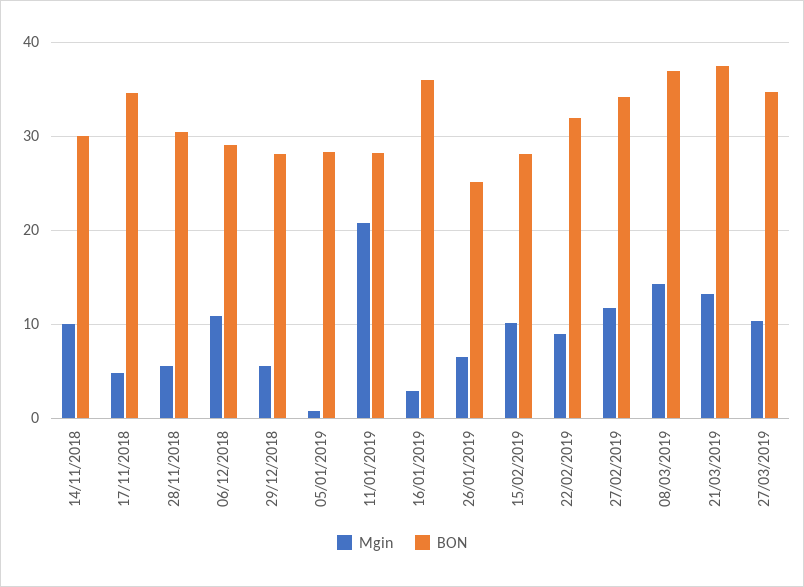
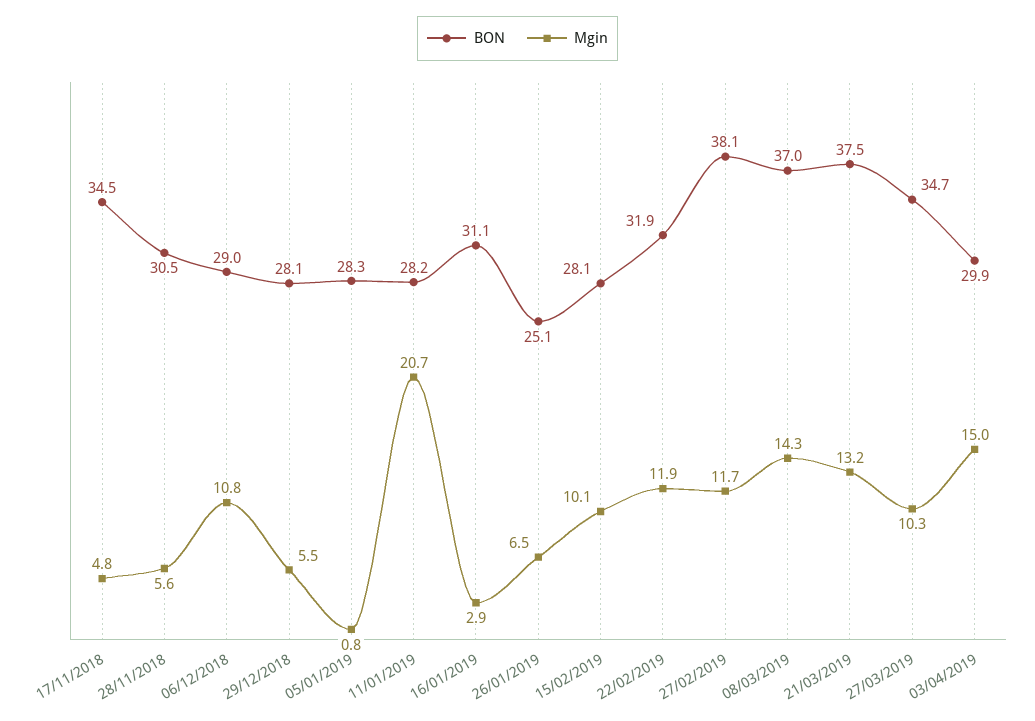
Mgin, 14/11/2018: 10 -> none
BON, 14/11/2018: 30 -> none
BON, 16/01/2019: 36 -> 31.1
Mgin, 22/02/2019: 9 -> 11.9
BON, 27/02/2019: 34 -> 38.1
BON, 03/04/2019: none -> 29.9
Mgin, 03/04/2019: none -> 15

